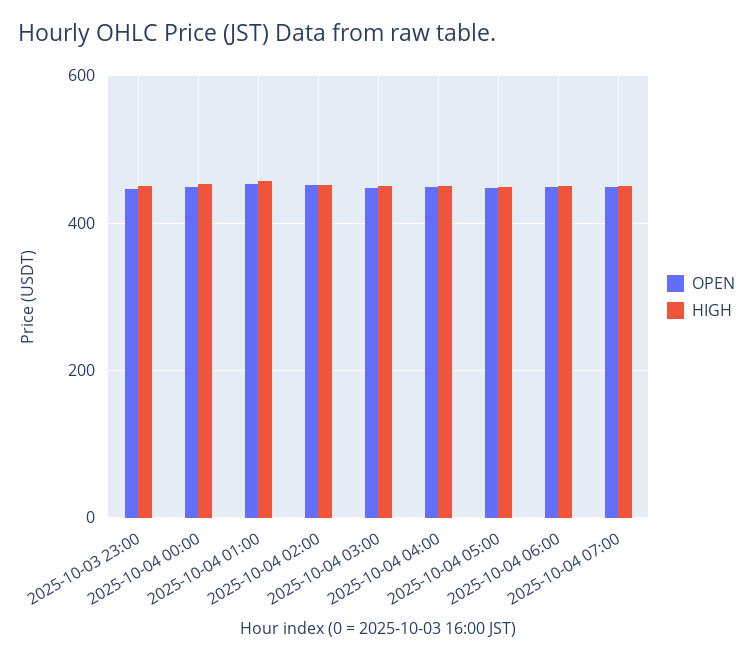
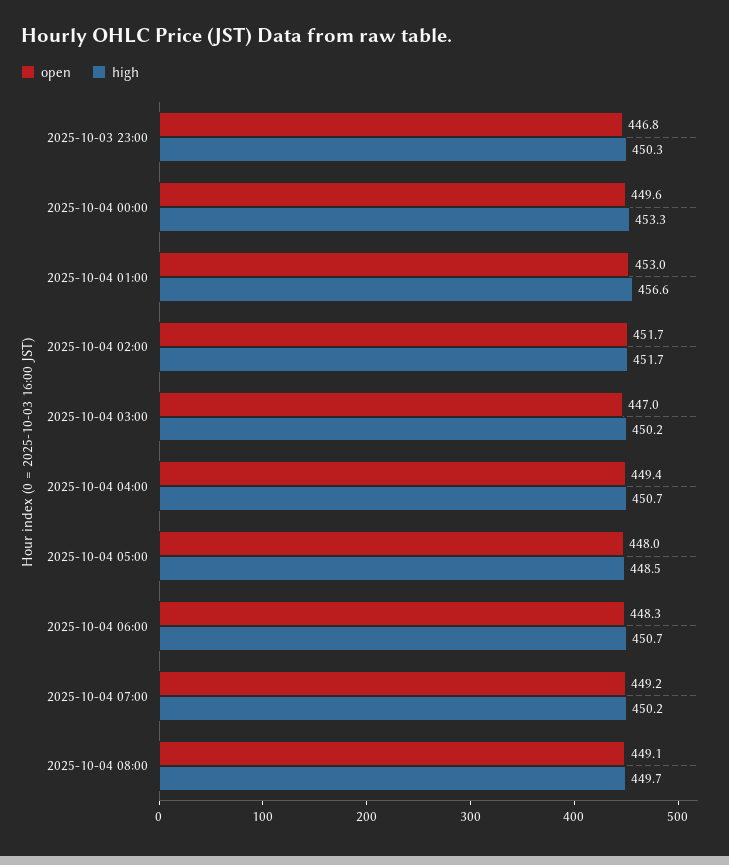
OPEN, 2025-10-04 08:00: none -> 449.1
HIGH, 2025-10-04 08:00: none -> 449.7

